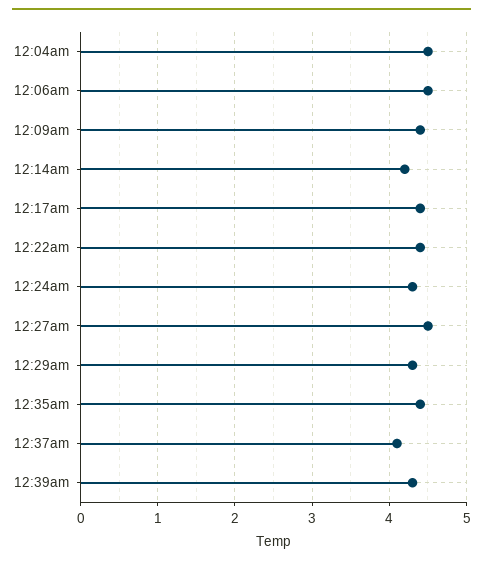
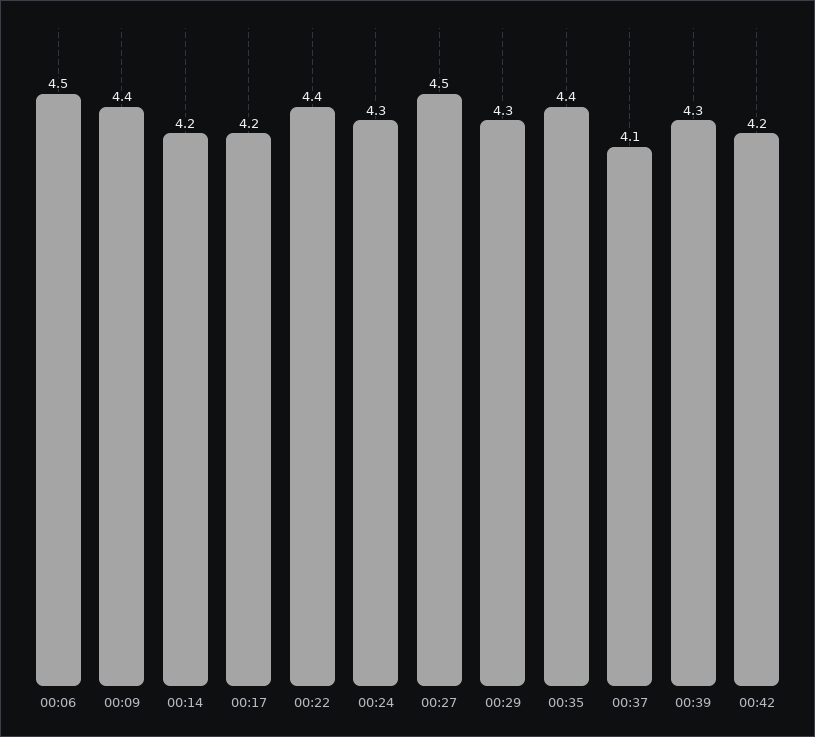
12:04am: 4.5 -> none
12:17am: 4.4 -> 4.2
00:42: none -> 4.2

